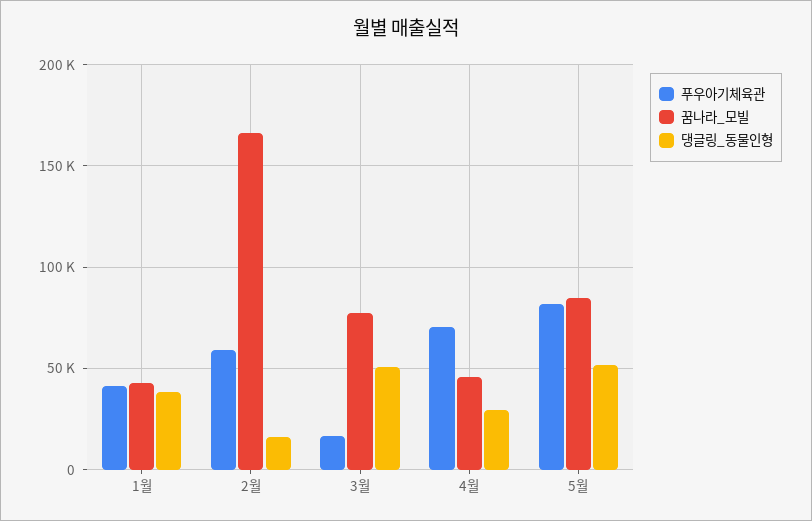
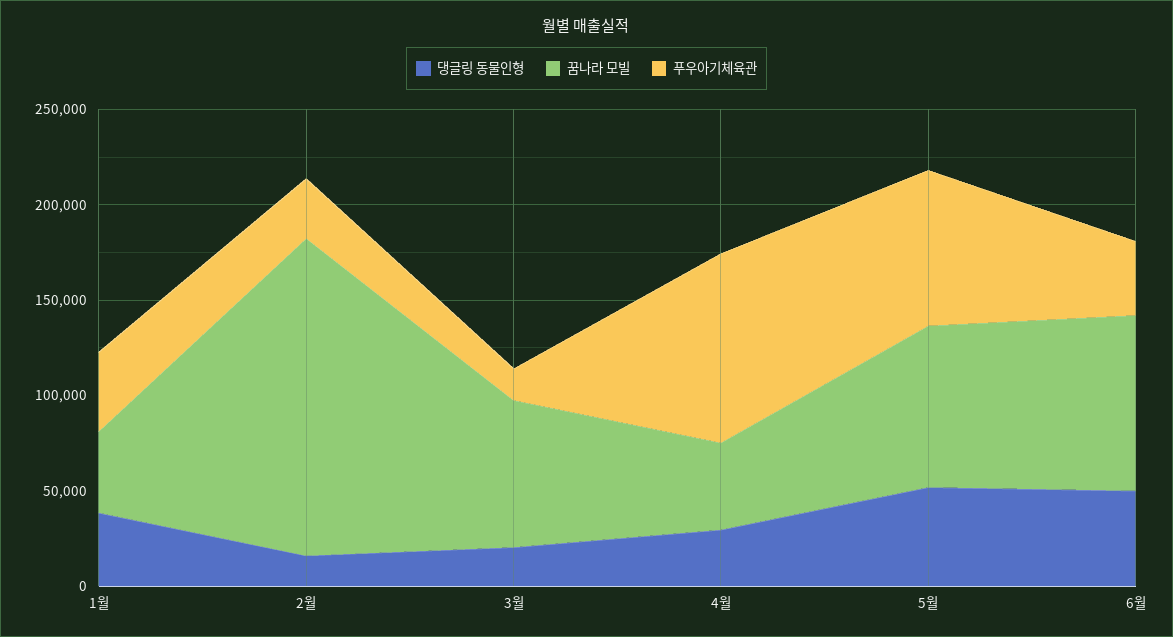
푸우아기체육관, 2월: 60000 -> 30000
댕글링_동물인형, 3월: 50000 -> 20000
푸우아기체육관, 4월: 70000 -> 100000
댕글링_동물인형, 6월: none -> 50000
꿈나라_모빌, 6월: none -> 90000
푸우아기체육관, 6월: none -> 40000

